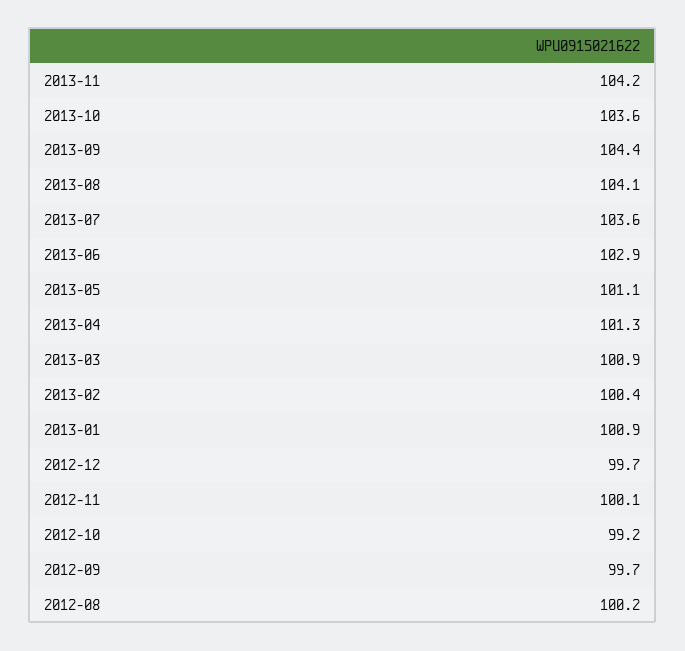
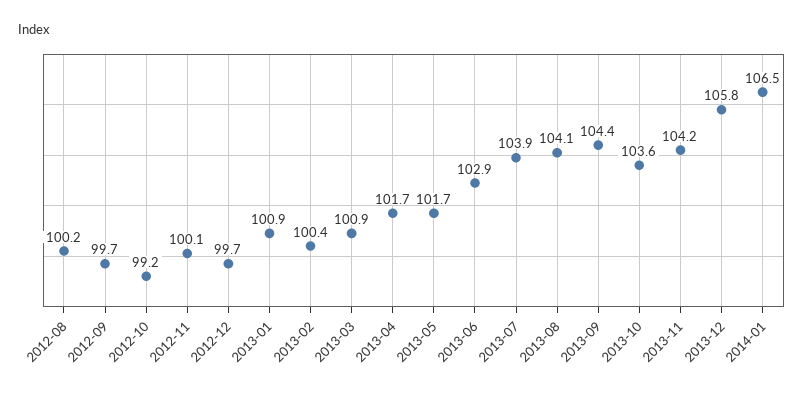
2013-07: 103.6 -> 103.9
2013-05: 101.1 -> 101.7
2013-04: 101.3 -> 101.7
2013-12: none -> 105.8
2014-01: none -> 106.5

